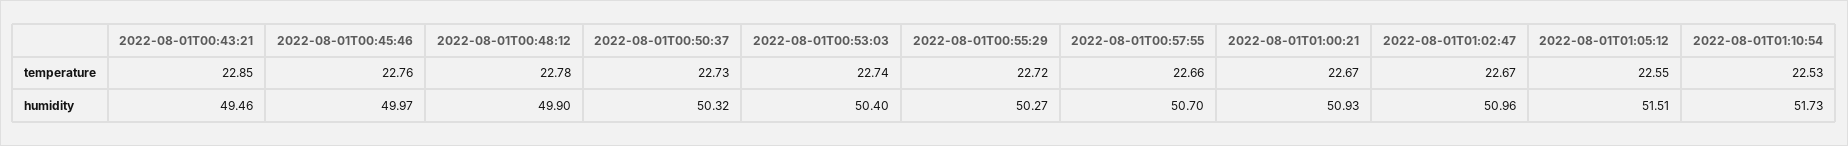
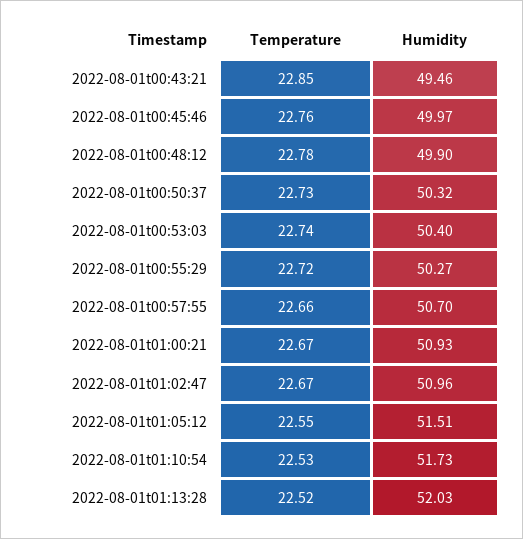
2022-08-01t01:13:28, temperature: none -> 22.52
2022-08-01t01:13:28, humidity: none -> 52.03

